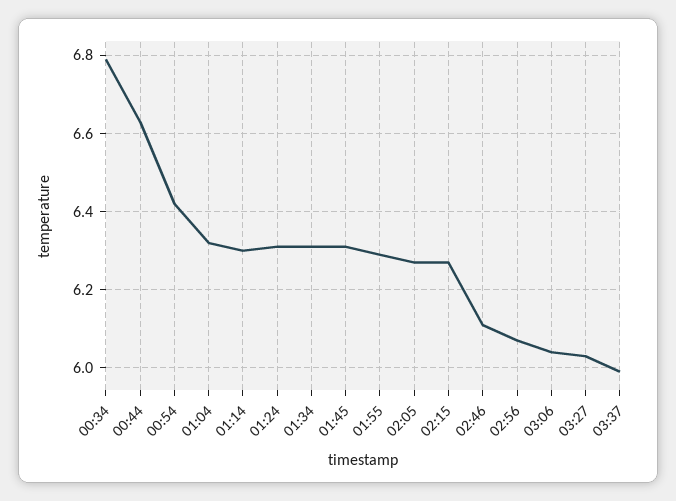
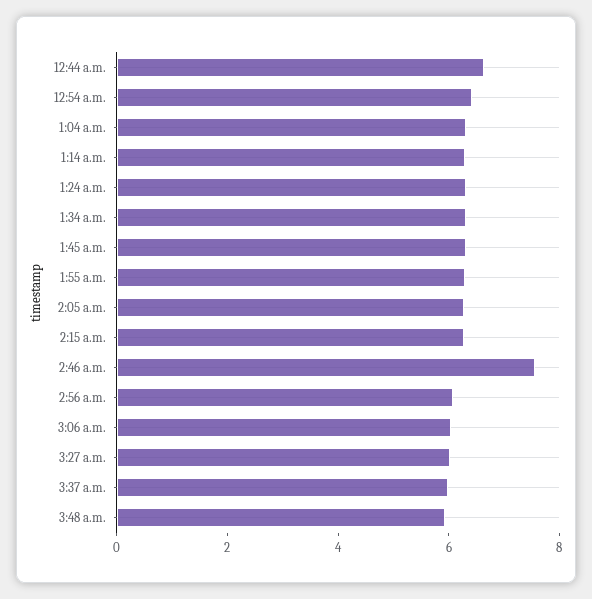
00:34: 6.8 -> none
02:46: 6.1 -> 7.5
3:48 a.m.: none -> 6

